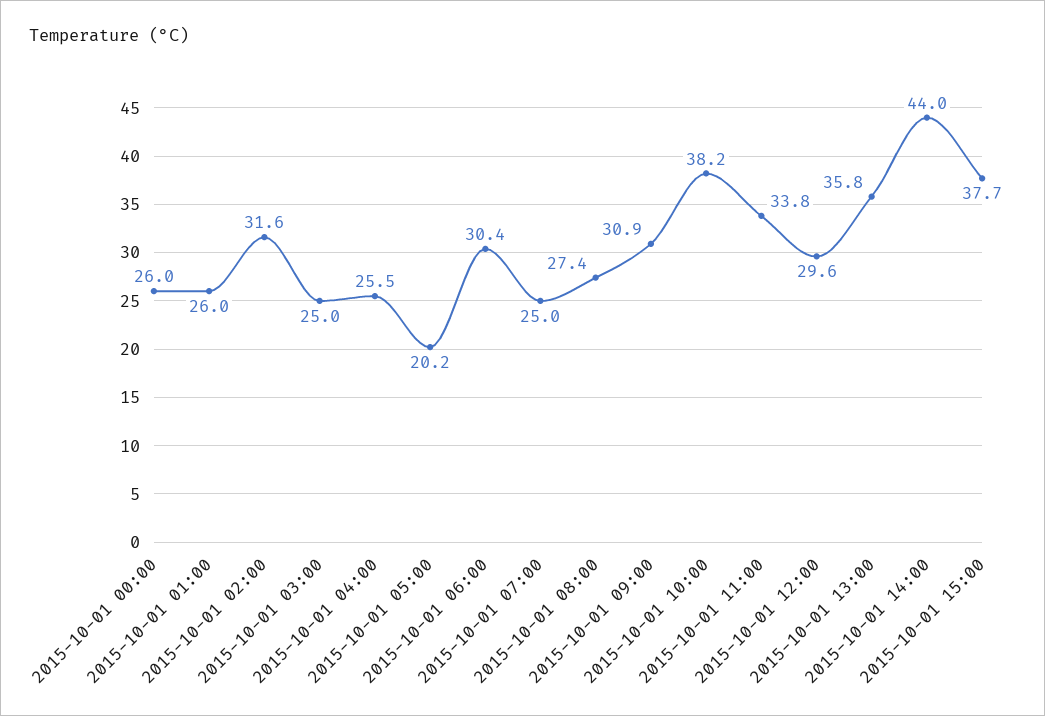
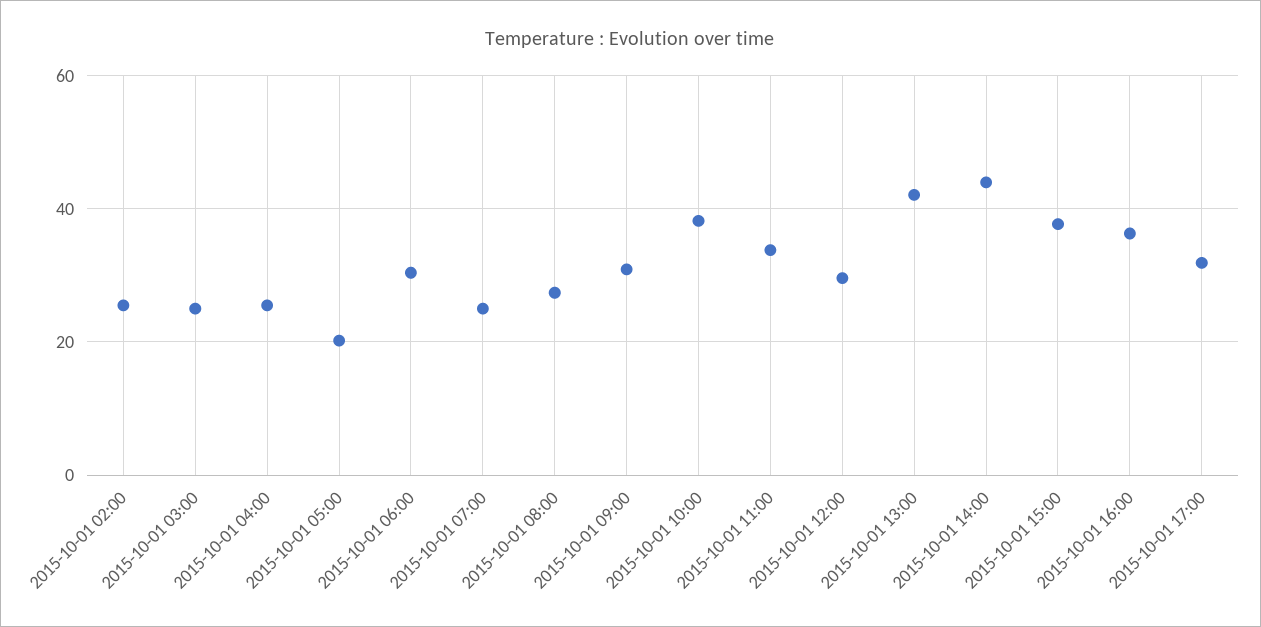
2015-10-01 00:00: 26 -> none
2015-10-01 01:00: 26 -> none
2015-10-01 02:00: 31.6 -> 26
2015-10-01 13:00: 35.8 -> 42
2015-10-01 16:00: none -> 36
2015-10-01 17:00: none -> 32

